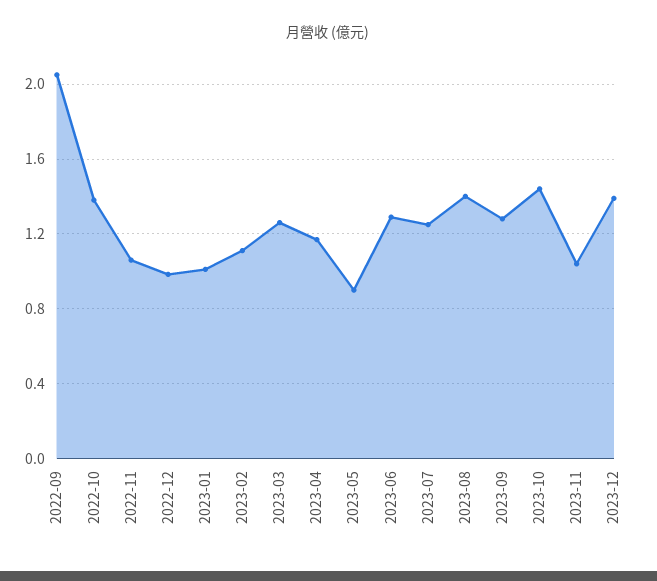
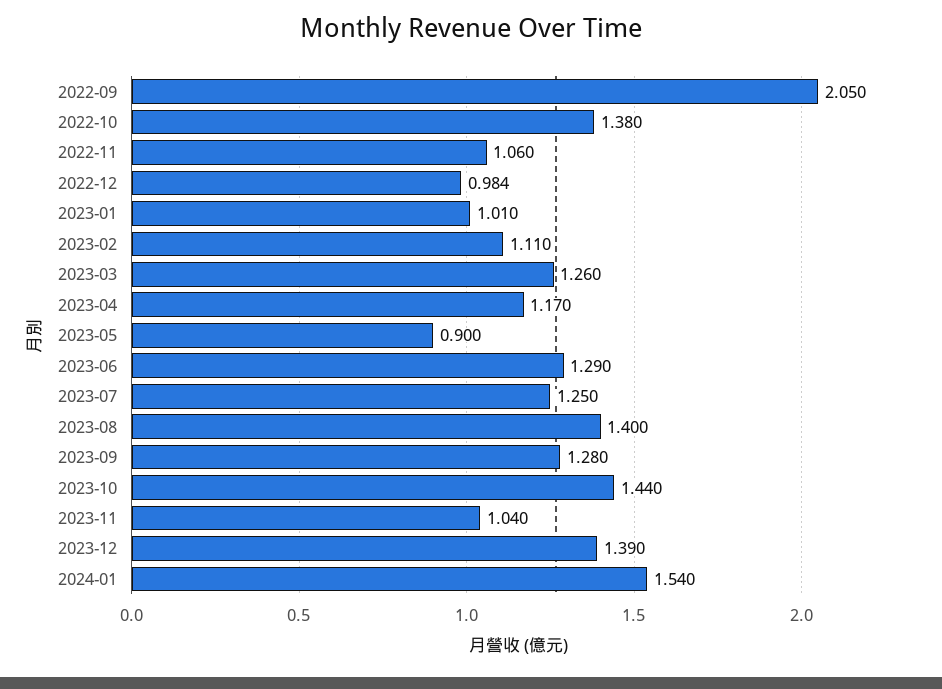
2024-01: none -> 1.54

